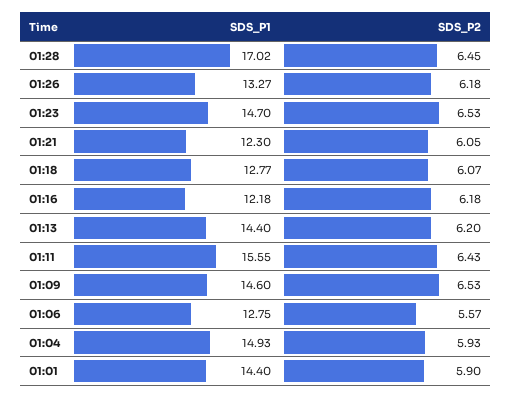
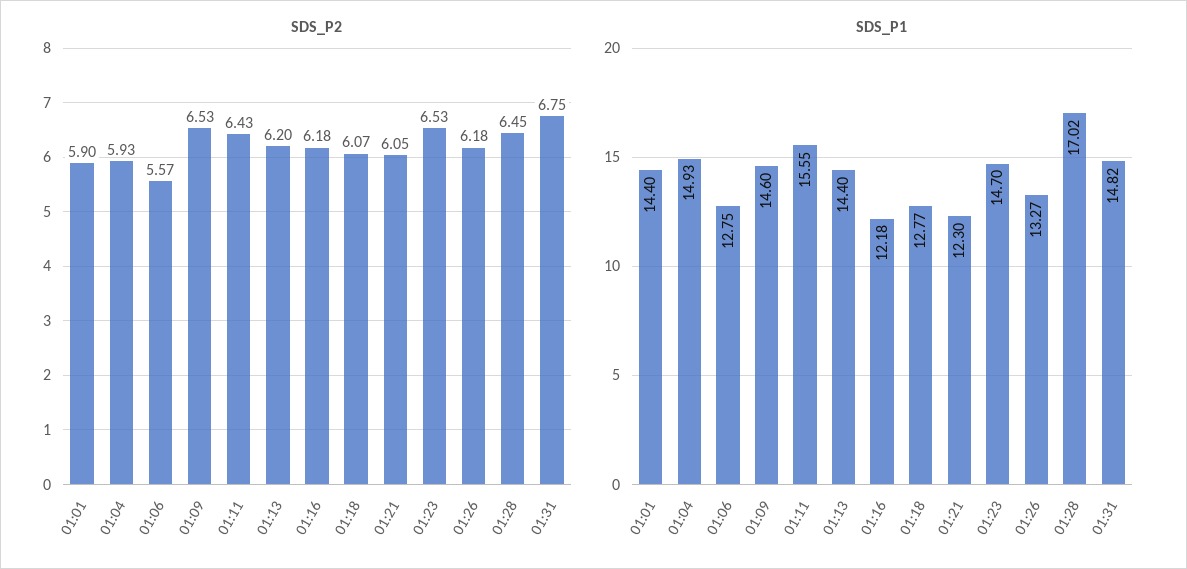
SDS_P2, 01:31: none -> 6.75
SDS_P1, 01:31: none -> 14.82

